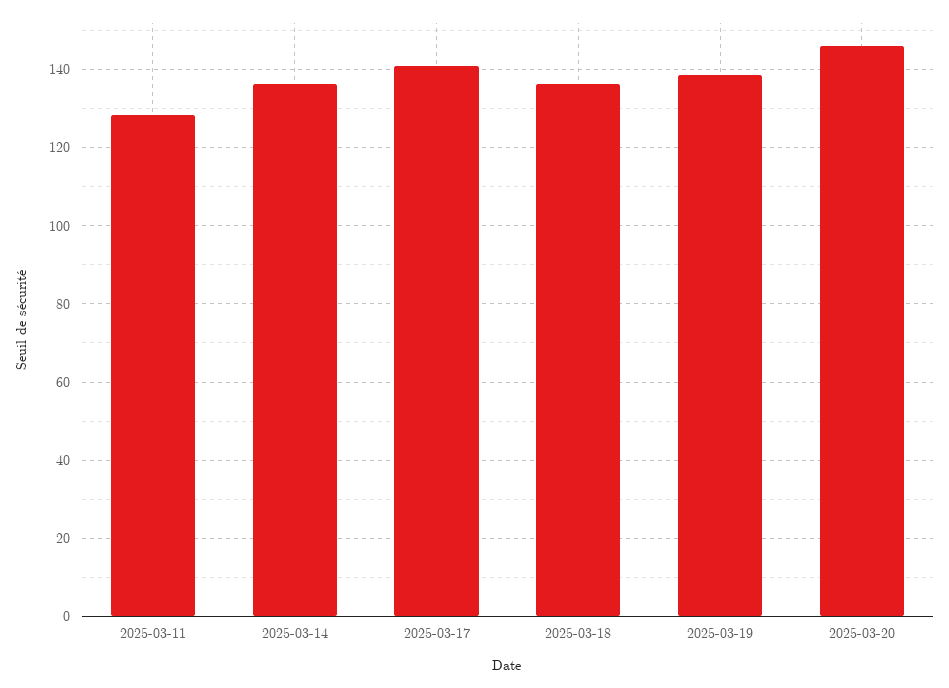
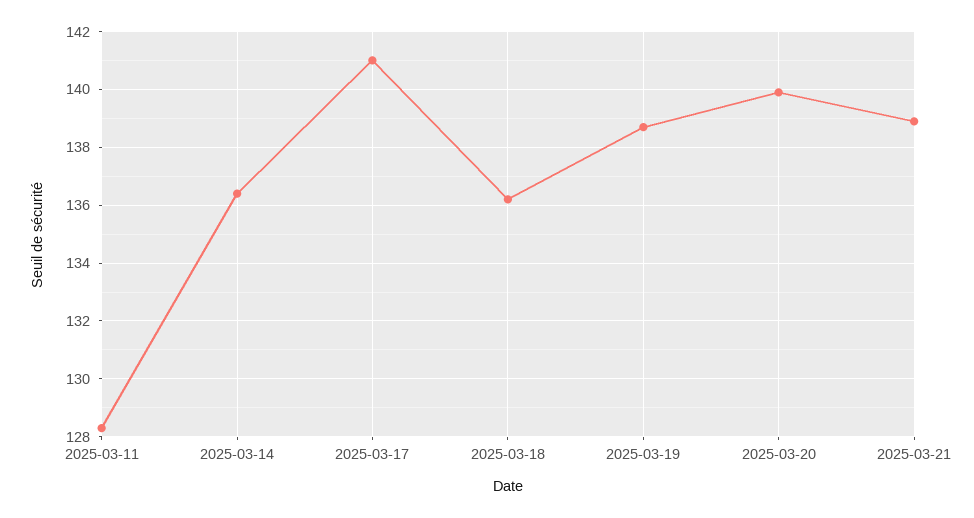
2025-03-20: 146 -> 140
2025-03-21: none -> 139

